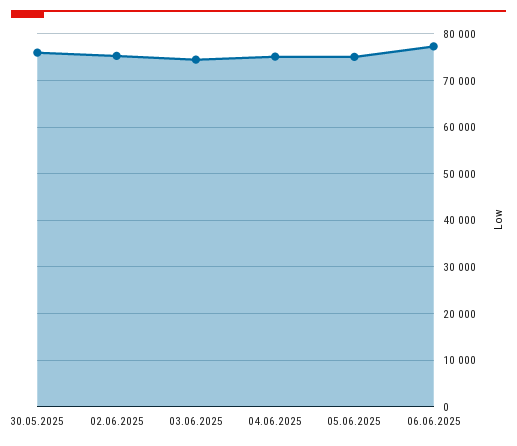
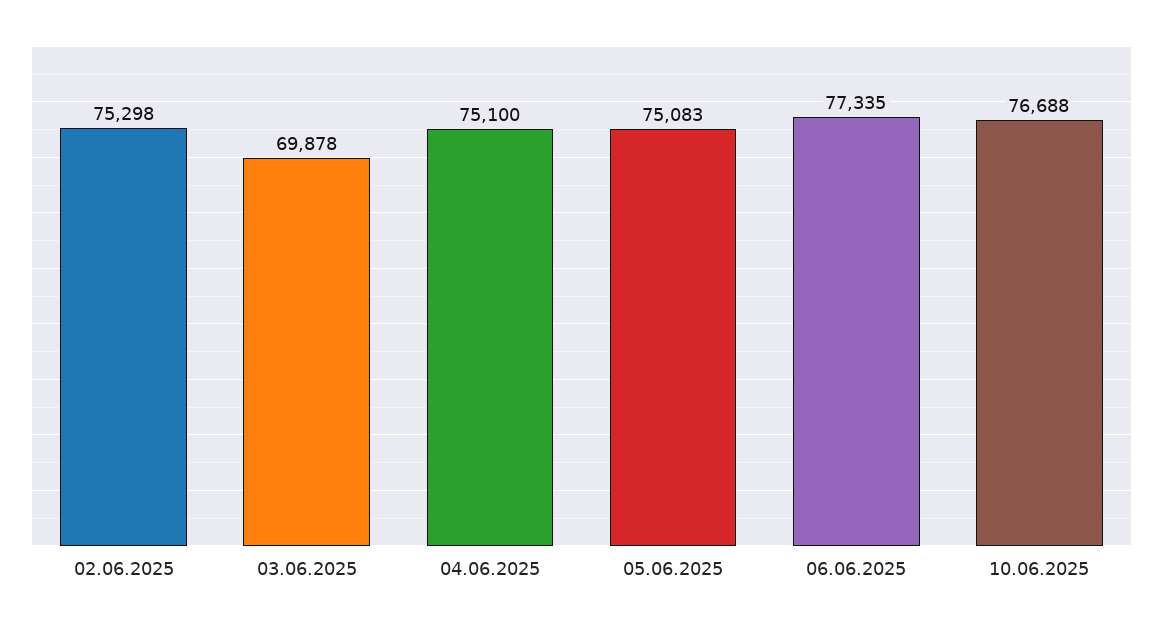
30.05.2025: 76000 -> none
03.06.2025: 74000 -> 69878
10.06.2025: none -> 76688

